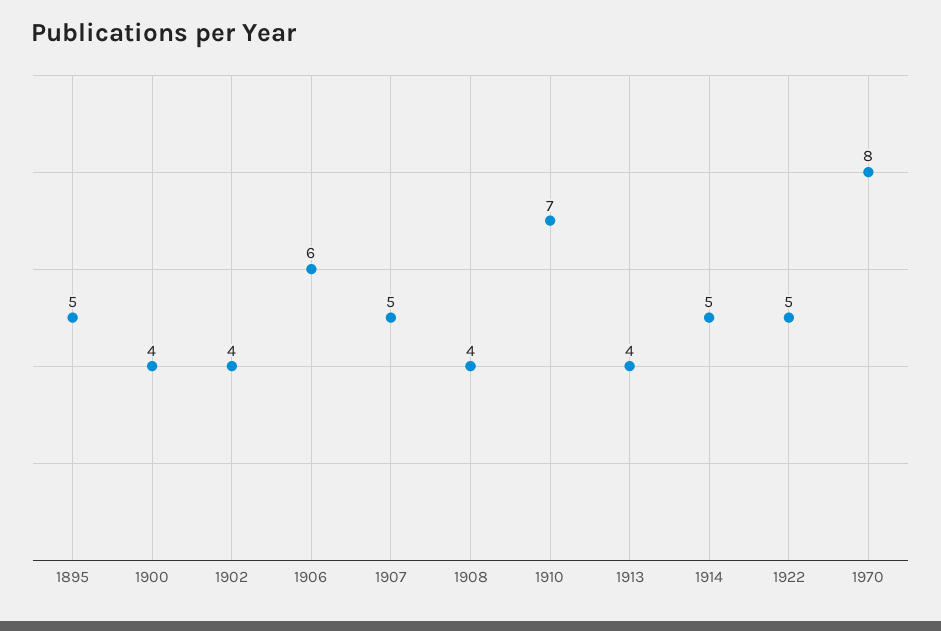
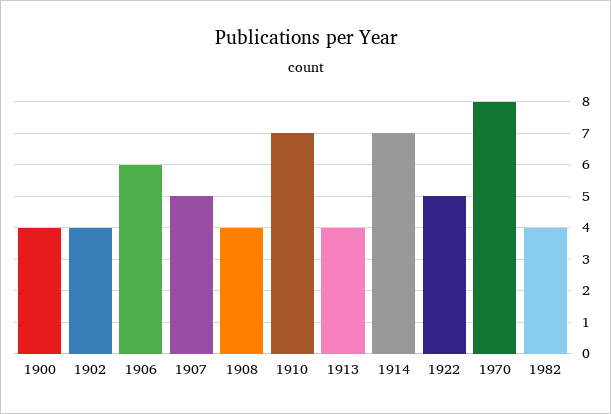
1895: 5 -> none
1914: 5 -> 7
1982: none -> 4

